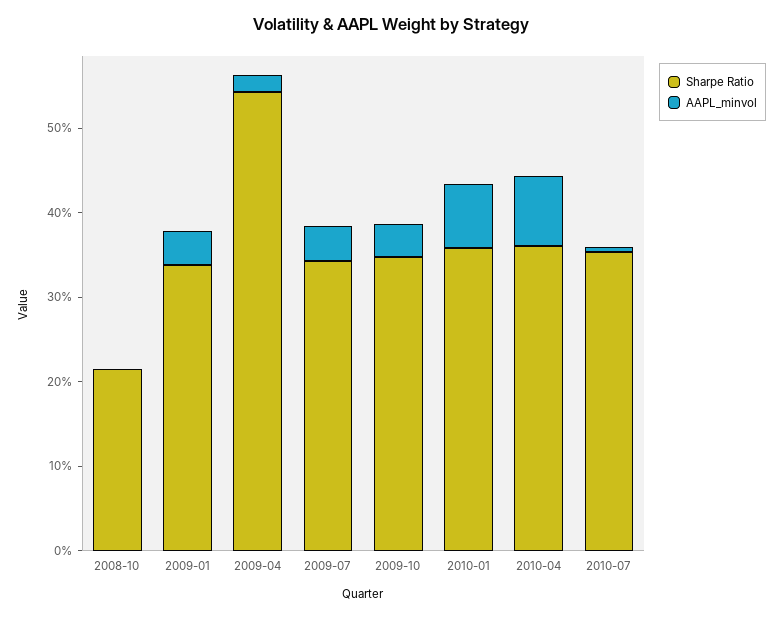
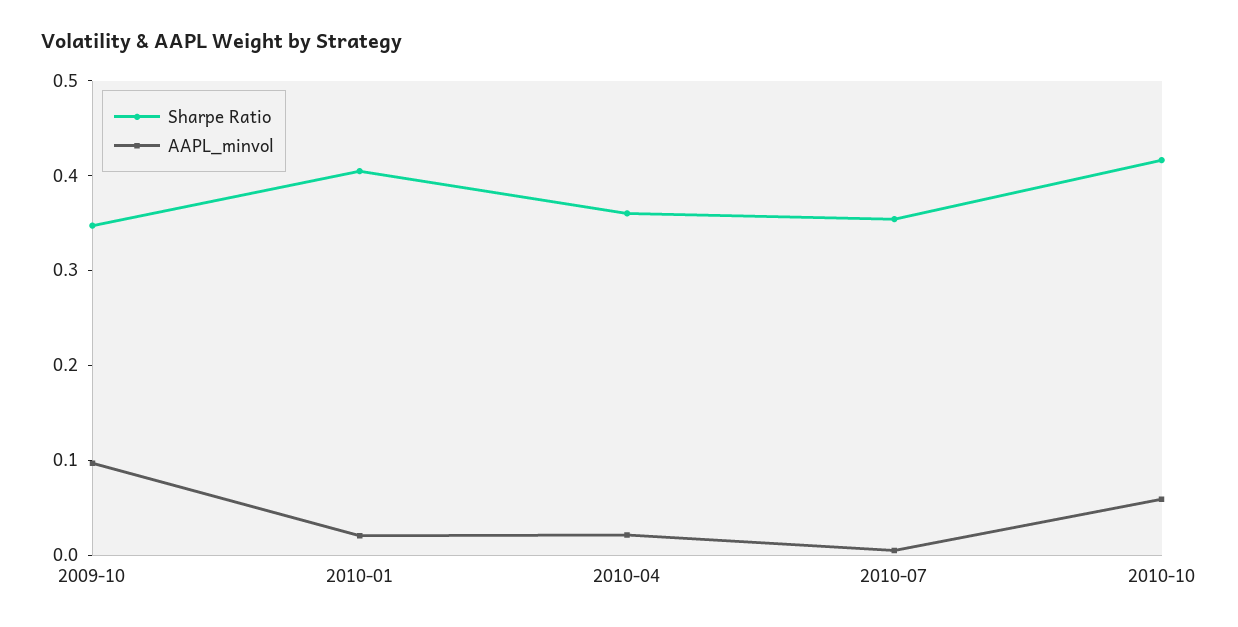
Sharpe Ratio, 2008-10: 0.22 -> none
AAPL_minvol, 2008-10: 0 -> none
Sharpe Ratio, 2009-01: 0.34 -> none
AAPL_minvol, 2009-01: 0.04 -> none
Sharpe Ratio, 2009-04: 0.54 -> none
AAPL_minvol, 2009-04: 0.02 -> none
Sharpe Ratio, 2009-07: 0.34 -> none
AAPL_minvol, 2009-07: 0.04 -> none
AAPL_minvol, 2009-10: 0.04 -> 0.1
Sharpe Ratio, 2010-01: 0.36 -> 0.4
AAPL_minvol, 2010-01: 0.08 -> 0.02
AAPL_minvol, 2010-04: 0.08 -> 0.02
Sharpe Ratio, 2010-10: none -> 0.42
AAPL_minvol, 2010-10: none -> 0.06

